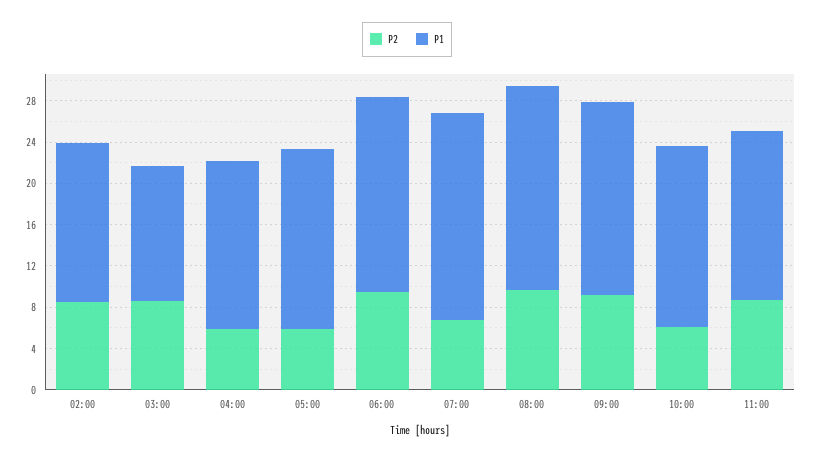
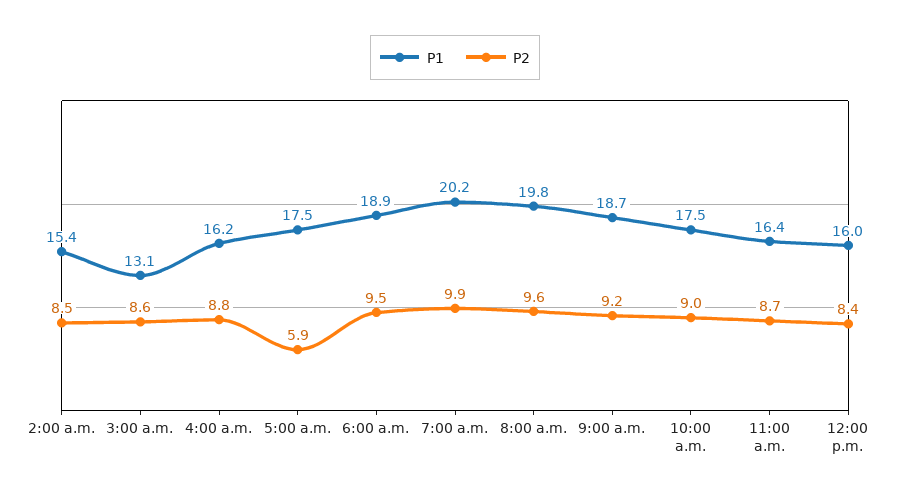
P2, 04:00: 6 -> 8.8
P2, 07:00: 7 -> 9.9
P2, 10:00: 6 -> 9
P1, 12:00 p.m.: none -> 16
P2, 12:00 p.m.: none -> 8.4

